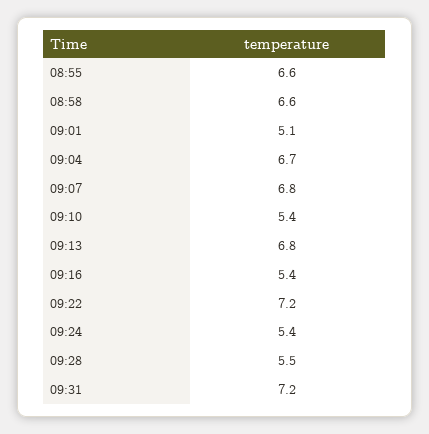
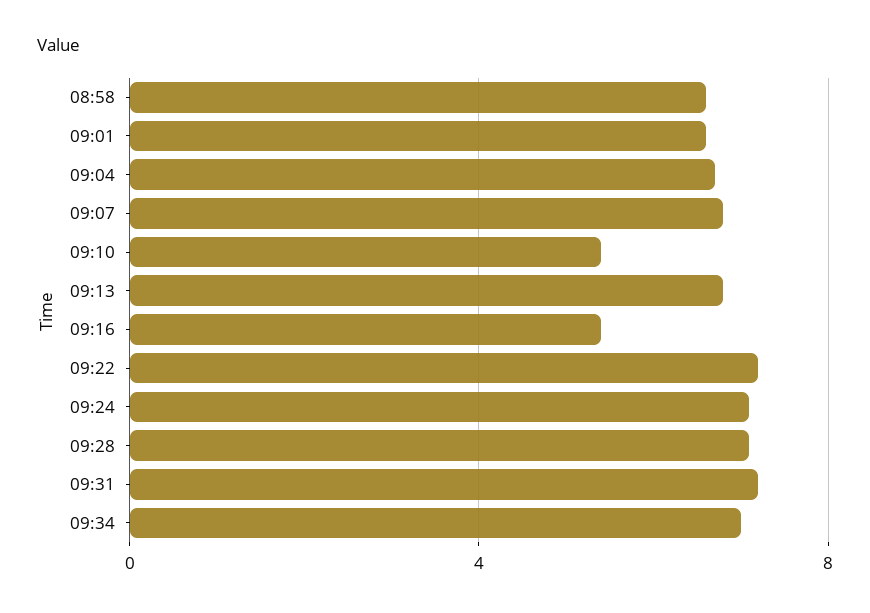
08:55: 6.6 -> none
09:01: 5.1 -> 6.5
09:24: 5.4 -> 7
09:28: 5.5 -> 7
09:34: none -> 7

